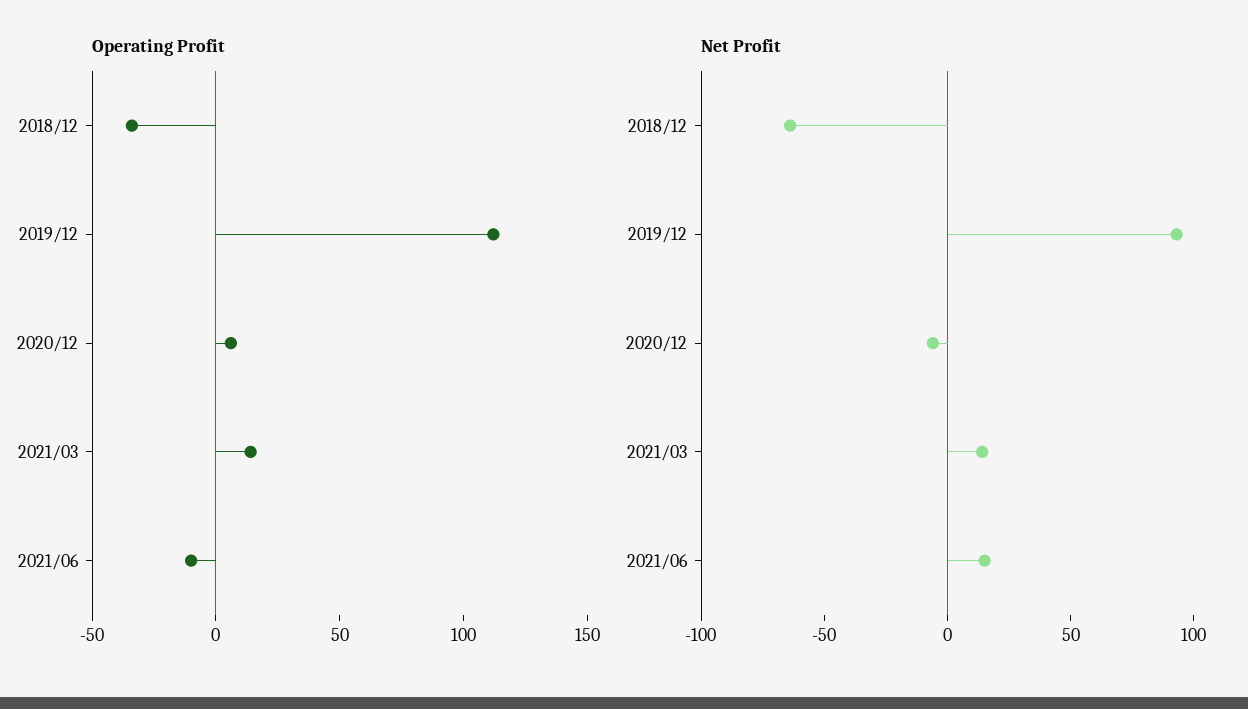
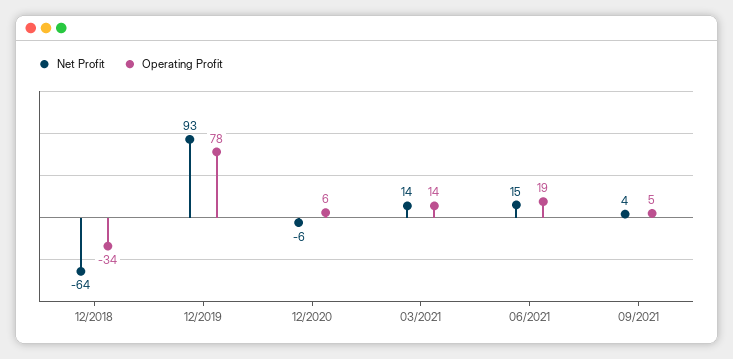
Operating Profit, 2019/12: 110 -> 78
Operating Profit, 2021/06: -10 -> 19
Net Profit, 09/2021: none -> 4
Operating Profit, 09/2021: none -> 5

